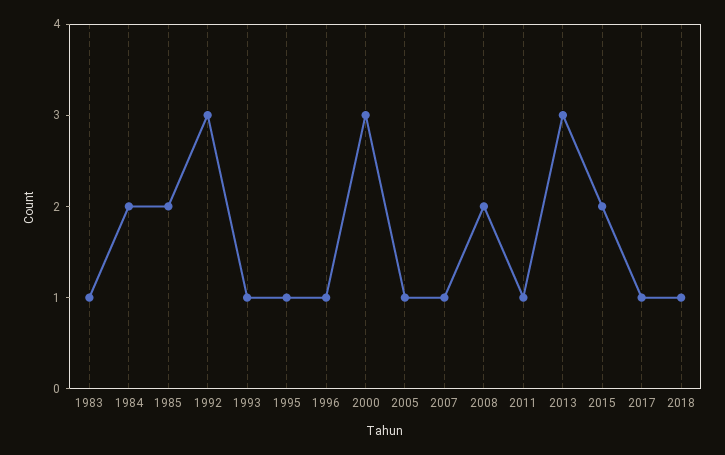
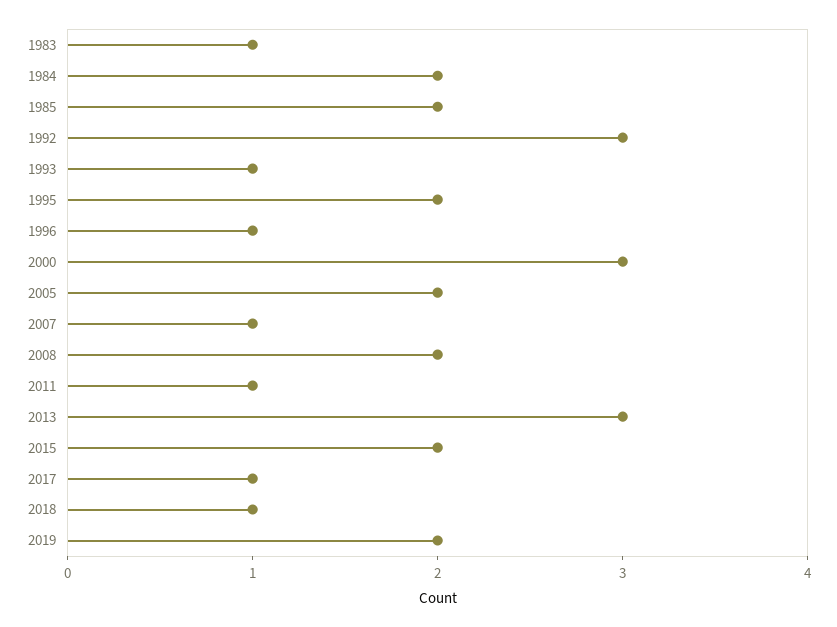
1995: 1 -> 2
2005: 1 -> 2
2019: none -> 2

